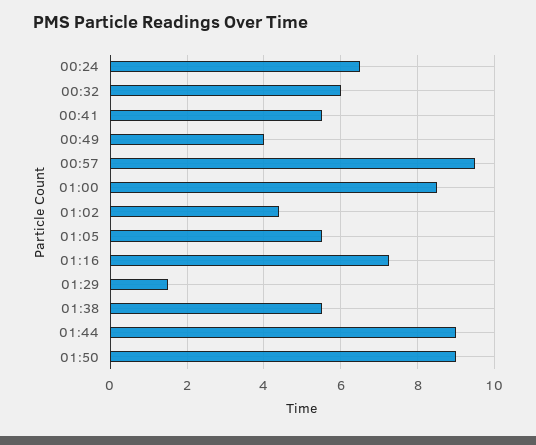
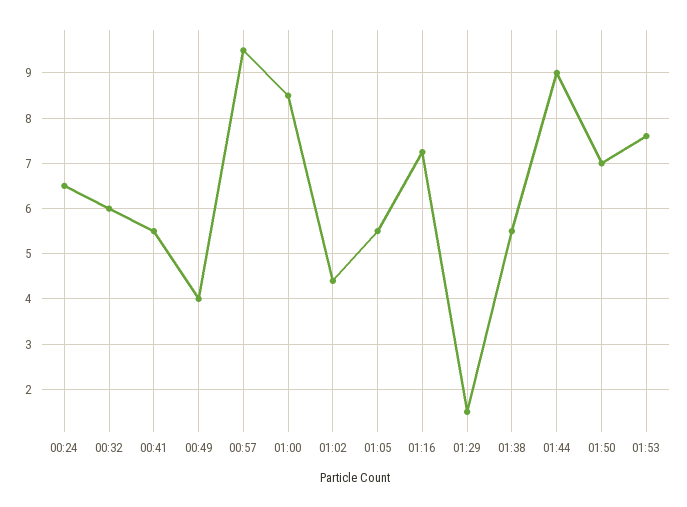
01:50: 9 -> 7
01:53: none -> 7.6

